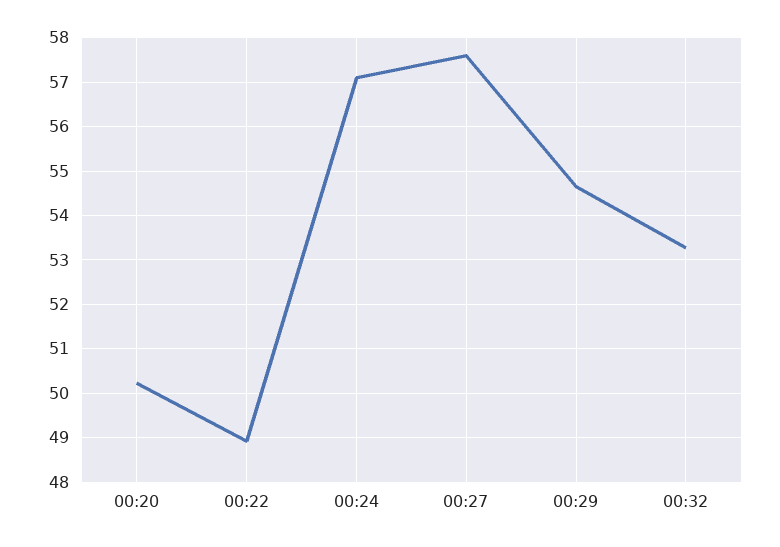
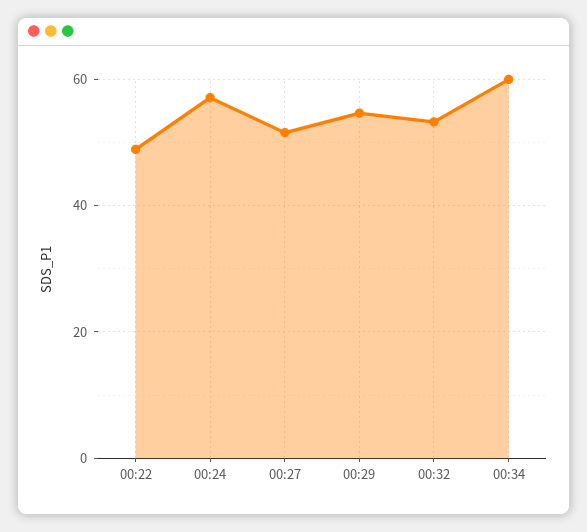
00:20: 50.2 -> none
00:27: 57.6 -> 52
00:34: none -> 60

